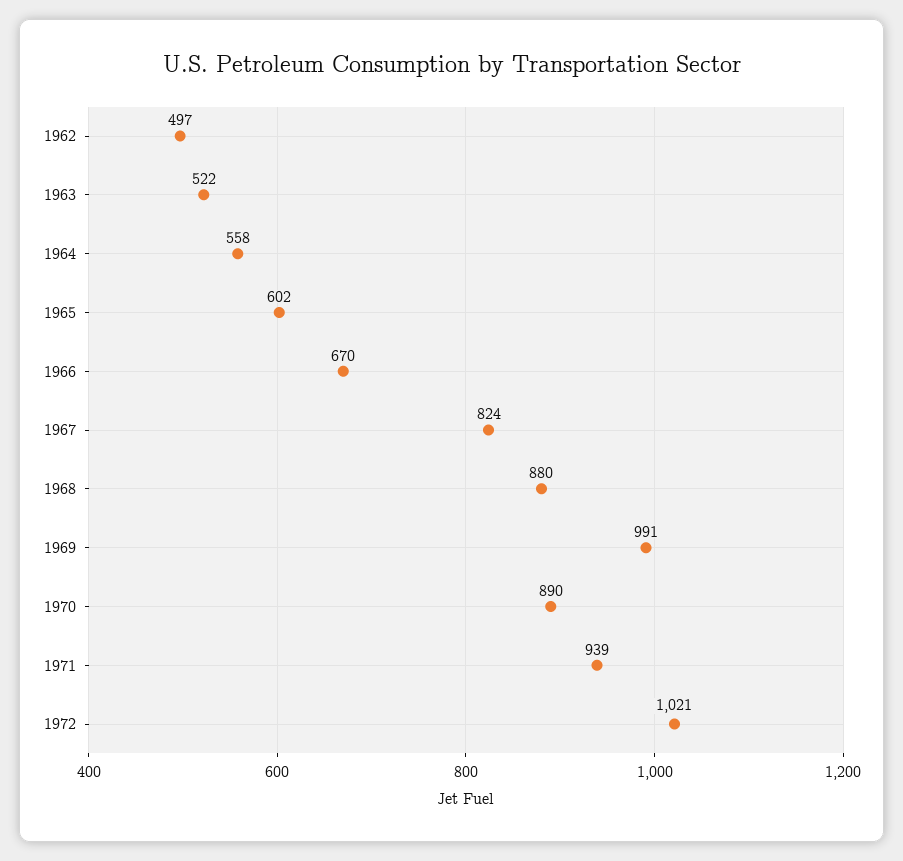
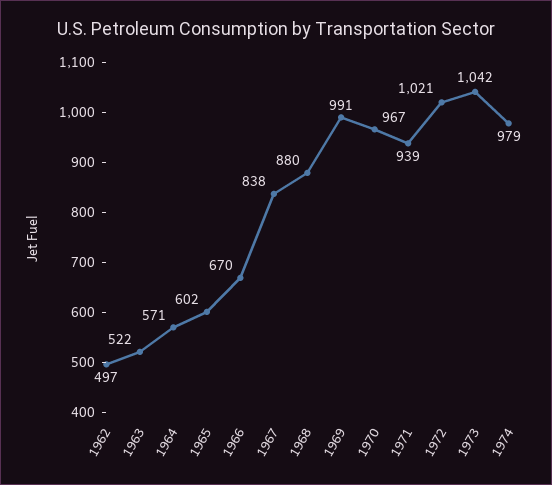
1964: 558 -> 571
1967: 824 -> 838
1970: 890 -> 967
1973: none -> 1042
1974: none -> 979

